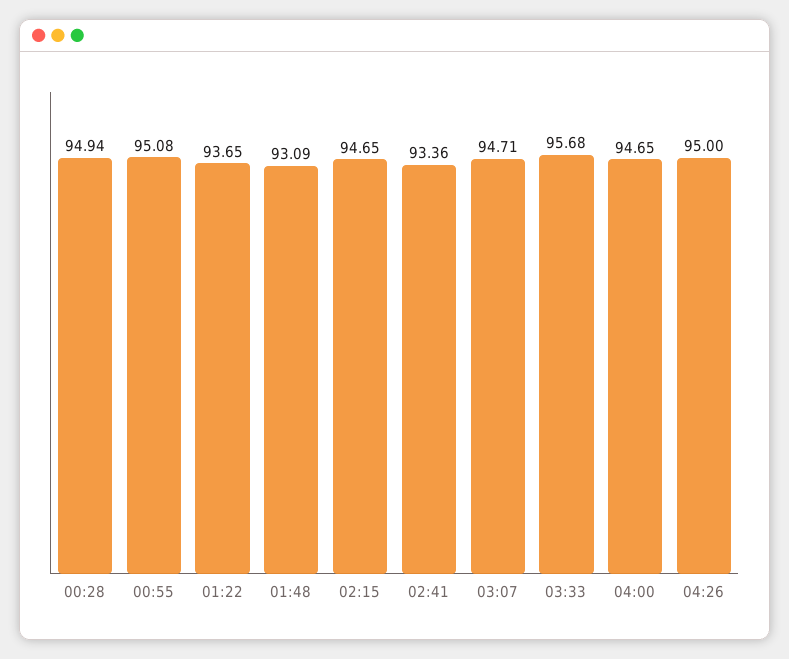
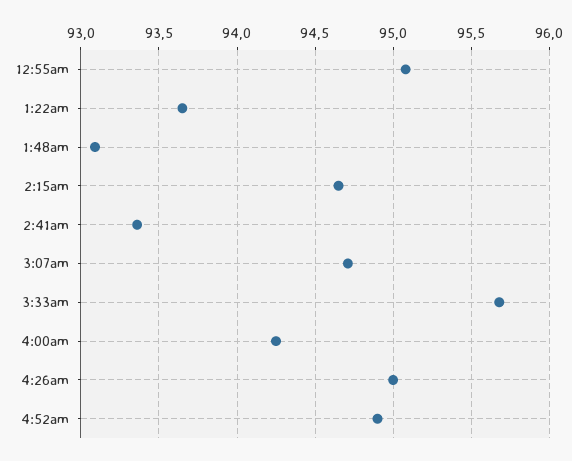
00:28: 94.94 -> none
04:00: 94.65 -> 94.25
4:52am: none -> 94.9

